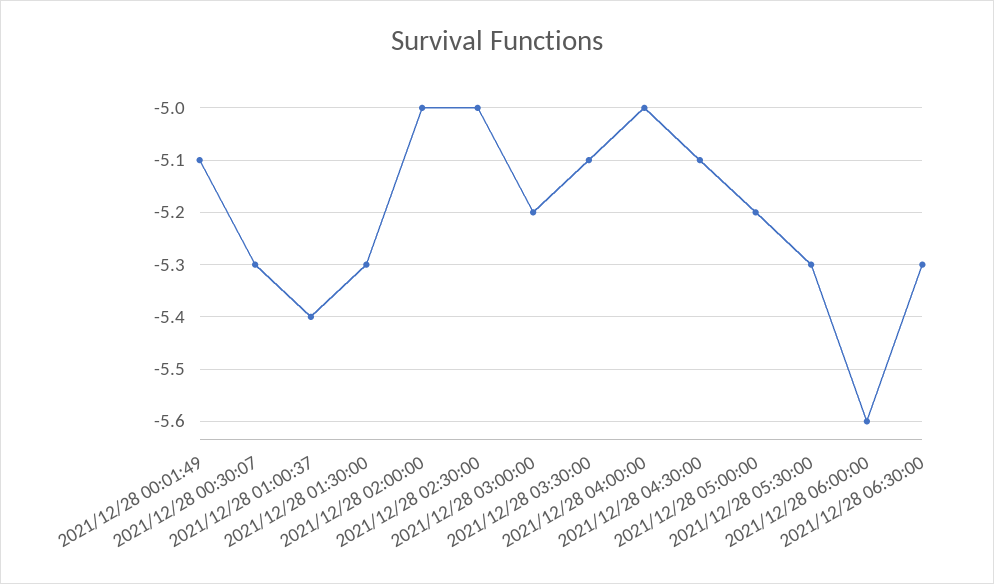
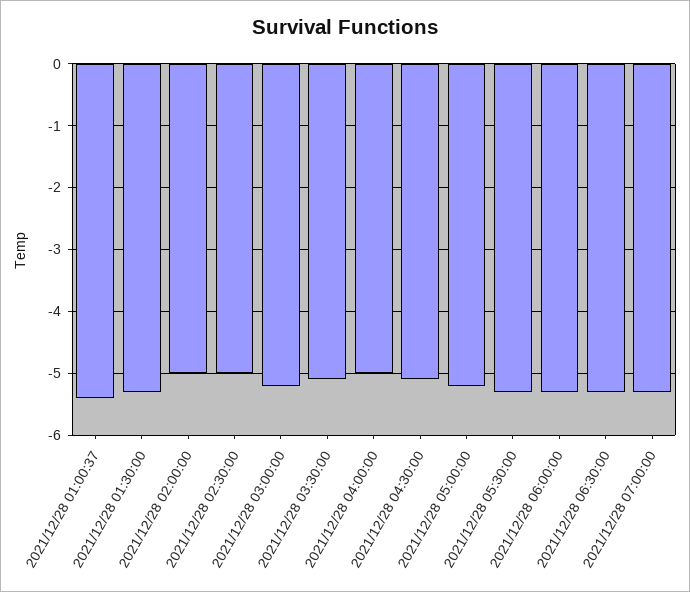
2021/12/28 00:01:49: -5.1 -> none
2021/12/28 00:30:07: -5.3 -> none
2021/12/28 06:00:00: -5.6 -> -5.3
2021/12/28 07:00:00: none -> -5.3

